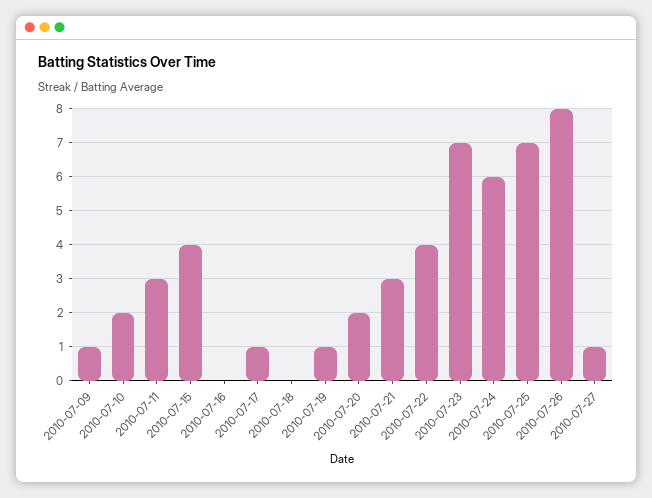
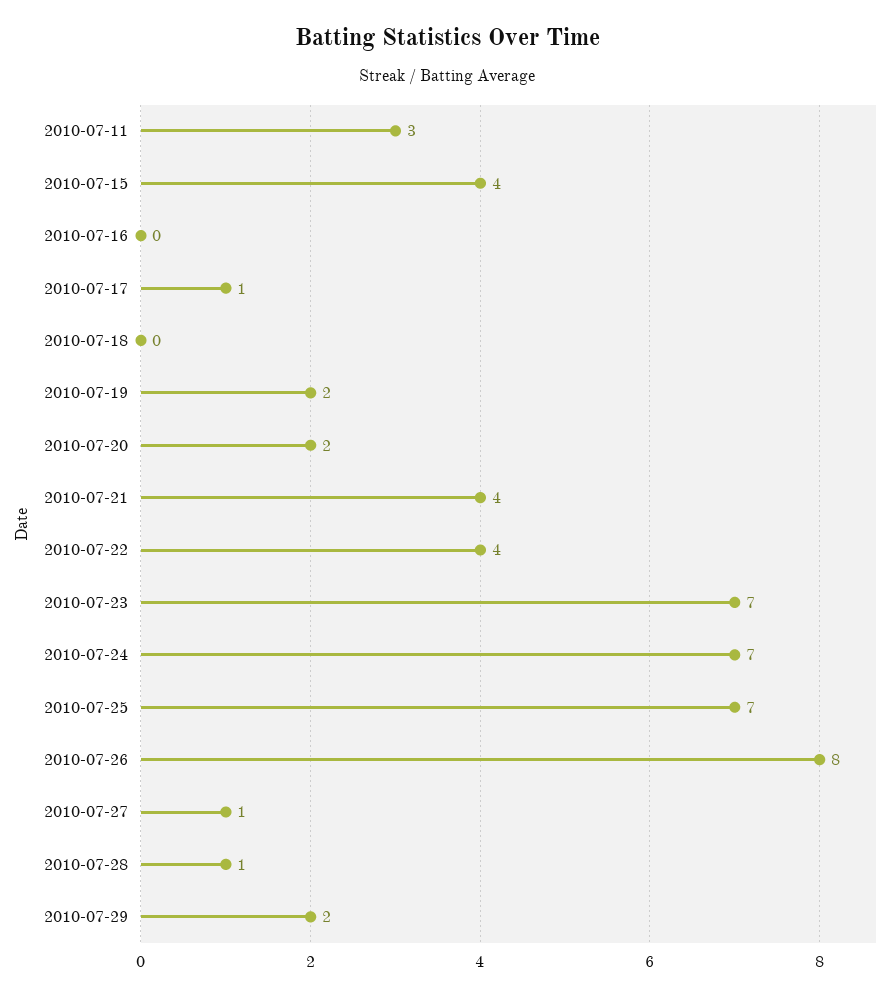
2010-07-09: 1 -> none
2010-07-10: 2 -> none
2010-07-19: 1 -> 2
2010-07-21: 3 -> 4
2010-07-24: 6 -> 7
2010-07-28: none -> 1
2010-07-29: none -> 2

